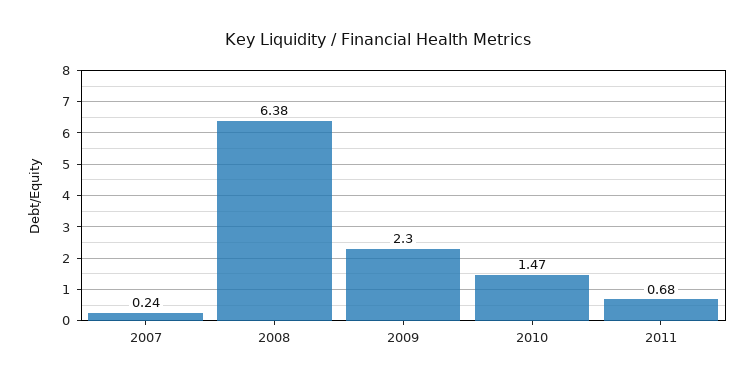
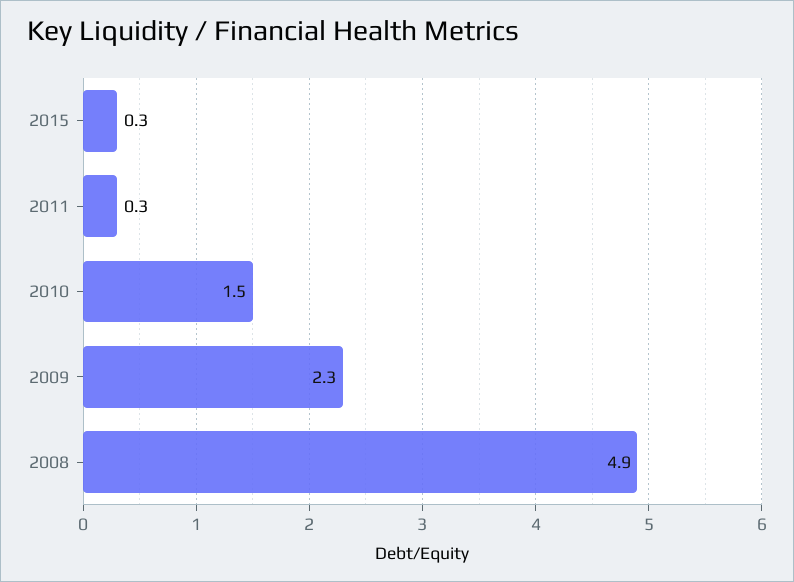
2007: 0.24 -> none
2008: 6.38 -> 4.9
2011: 0.68 -> 0.3
2015: none -> 0.3

